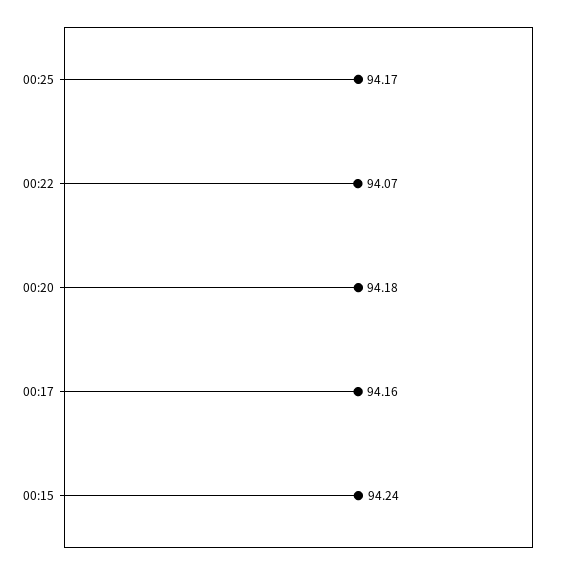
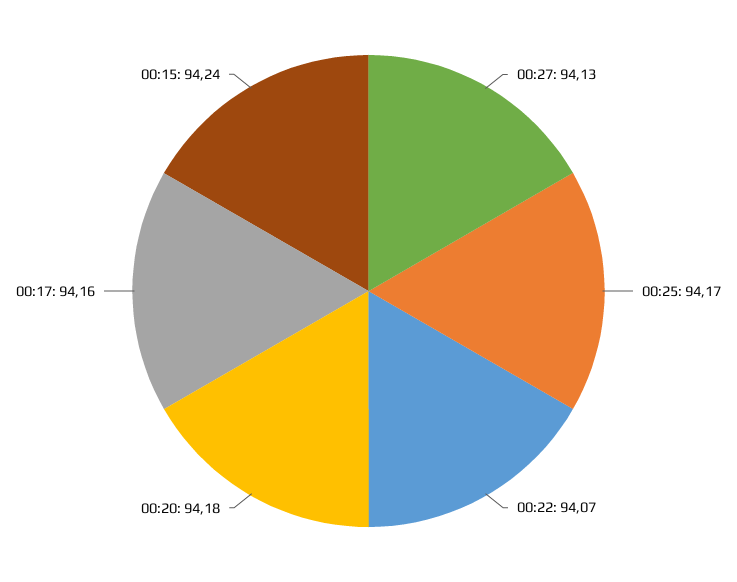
00:27: none -> 94.13

